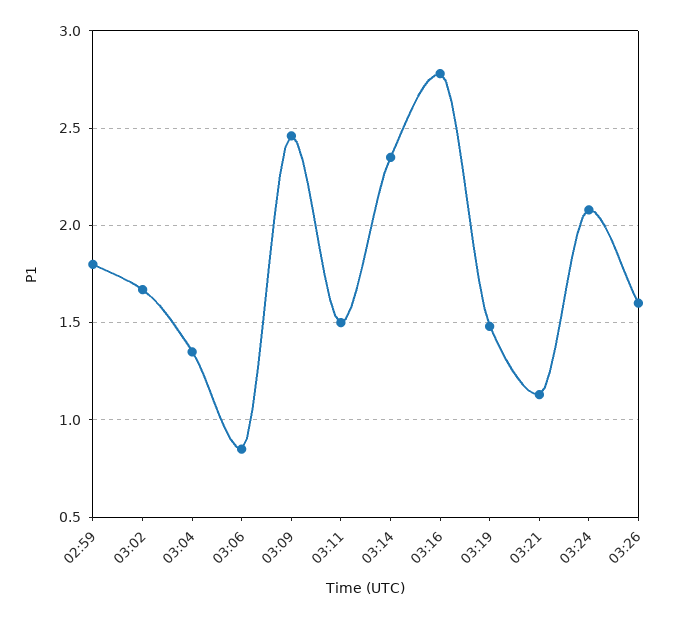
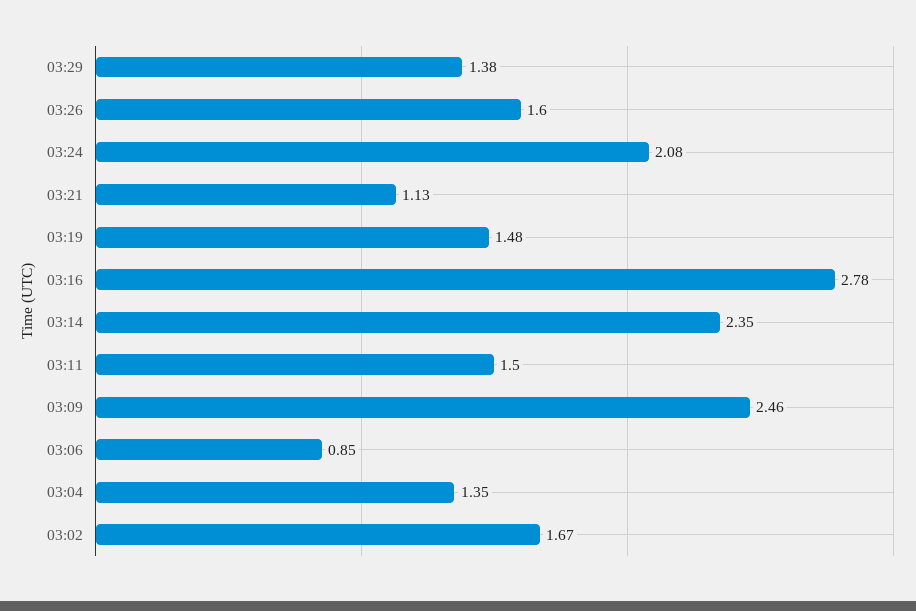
02:59: 1.8 -> none
03:29: none -> 1.38

